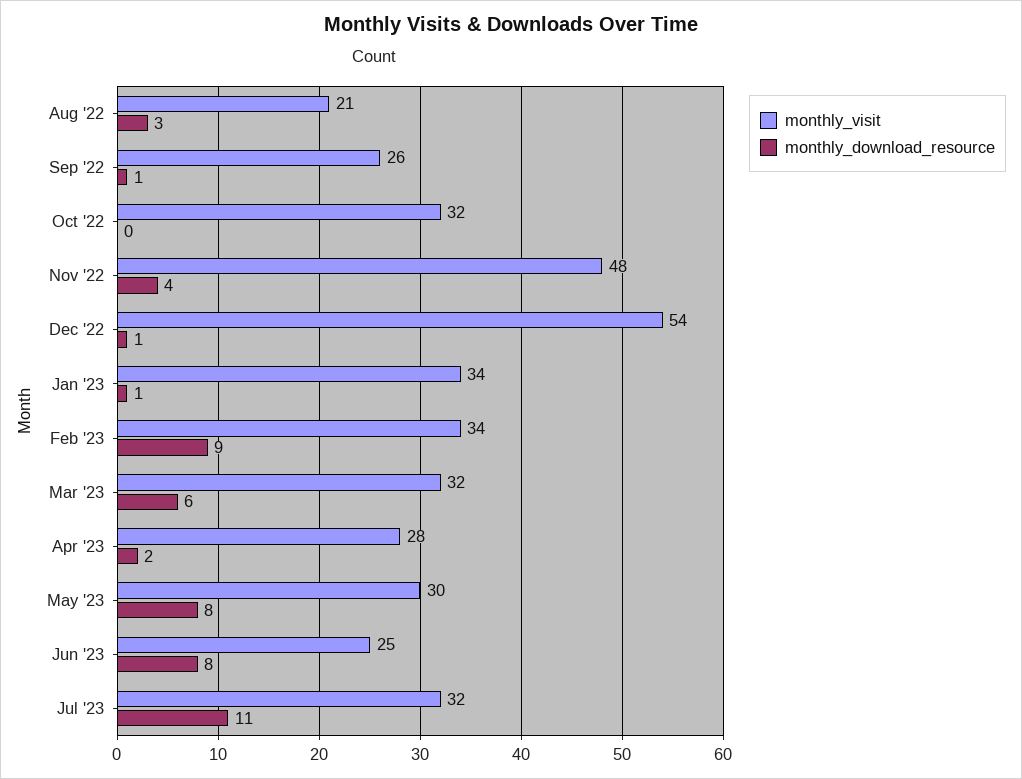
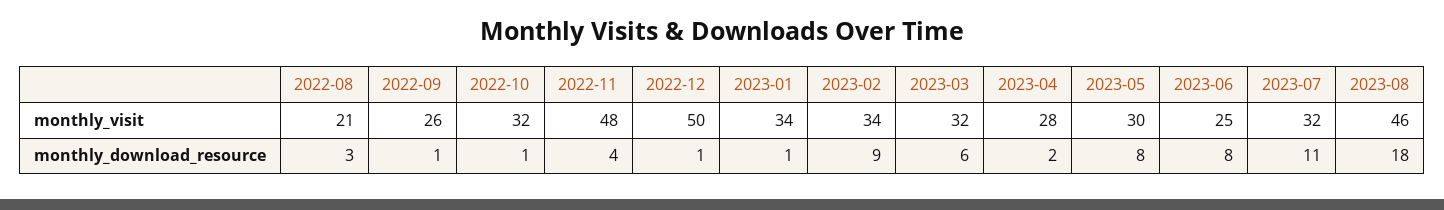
monthly_download_resource, Oct '22: 0 -> 1
monthly_visit, Dec '22: 54 -> 50
monthly_visit, 2023-08: none -> 46
monthly_download_resource, 2023-08: none -> 18

